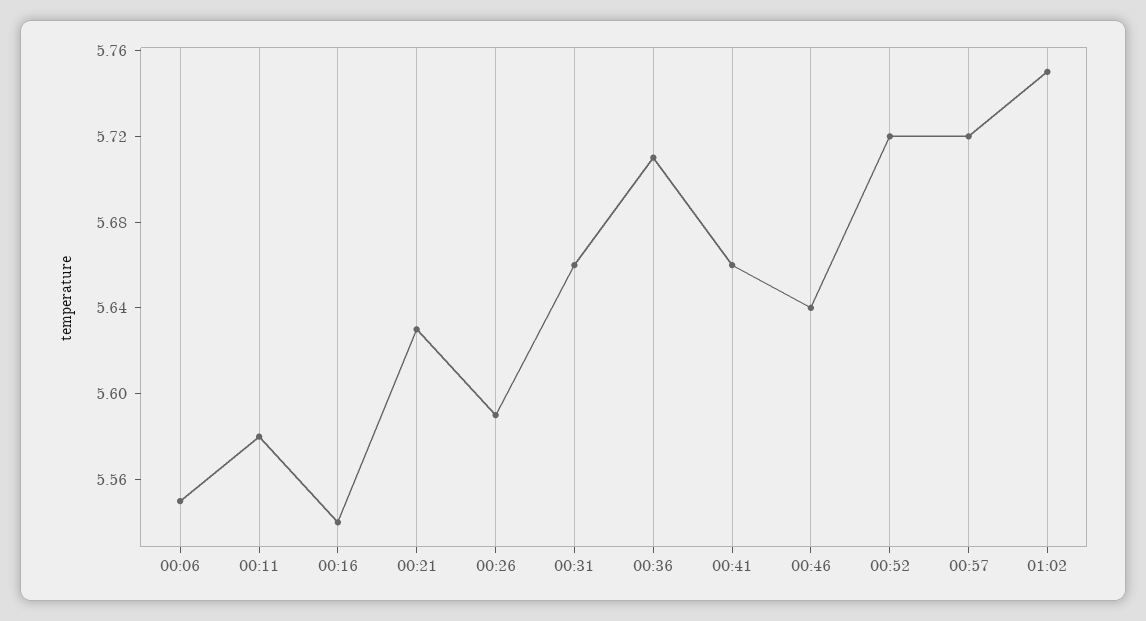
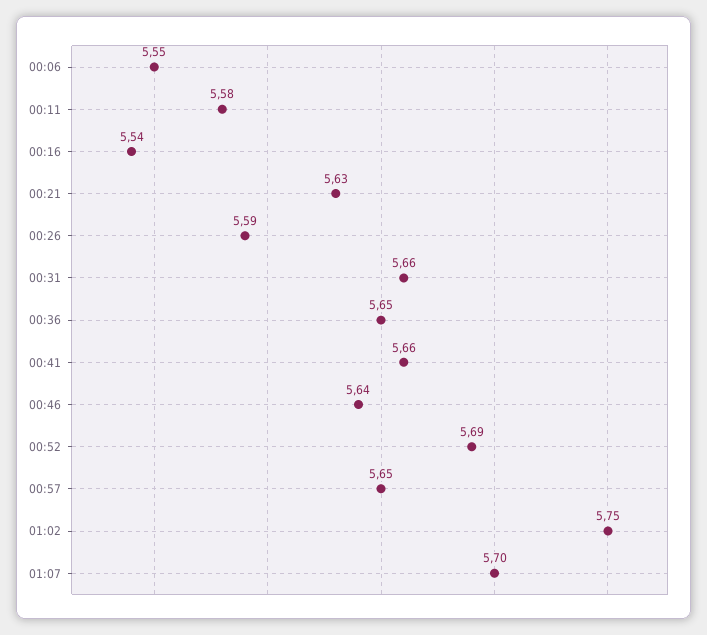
00:36: 5.71 -> 5.65
00:52: 5.72 -> 5.69
00:57: 5.72 -> 5.65
01:07: none -> 5.7

